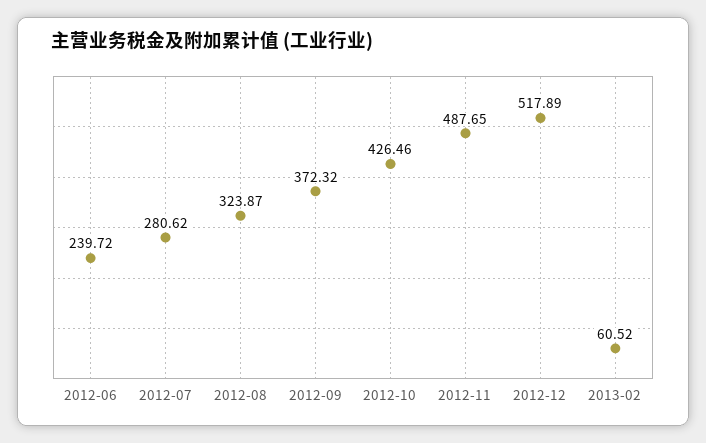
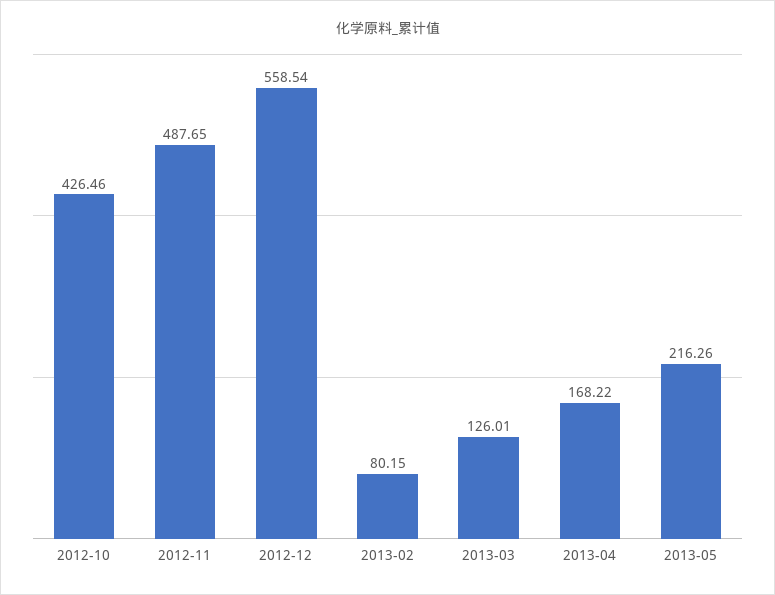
2012-06: 239.72 -> none
2012-07: 280.62 -> none
2012-08: 323.87 -> none
2012-09: 372.32 -> none
2012-12: 517.89 -> 558.54
2013-02: 60.52 -> 80.15
2013-03: none -> 126.01
2013-04: none -> 168.22
2013-05: none -> 216.26

